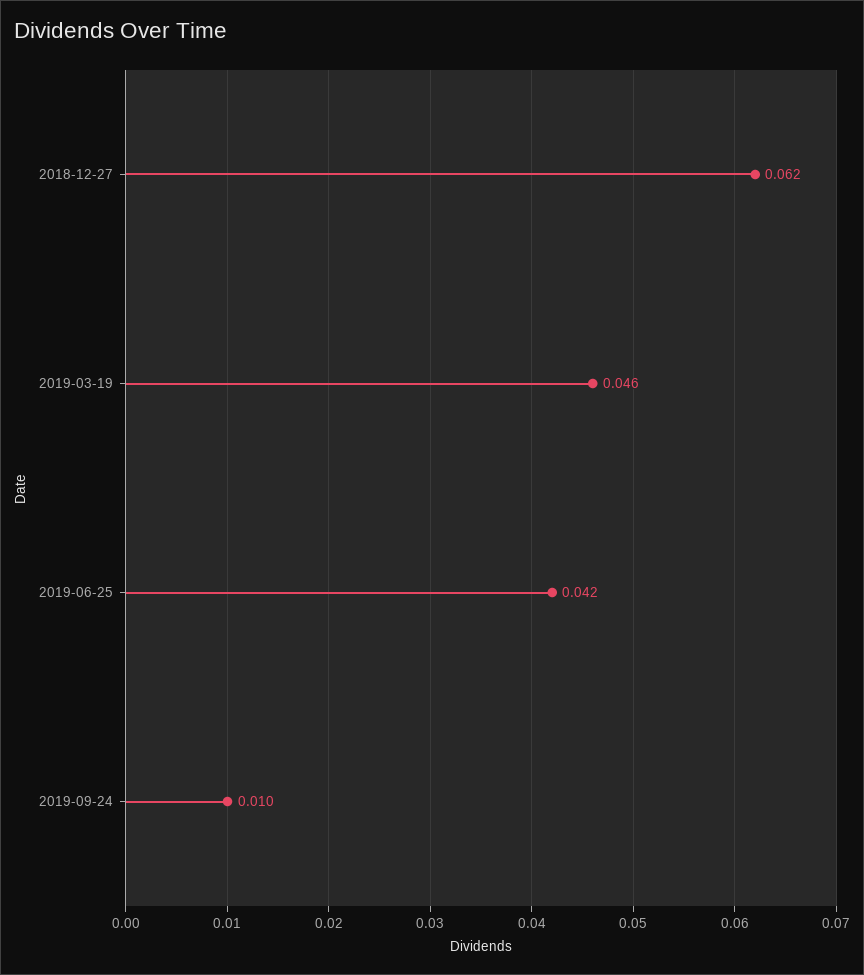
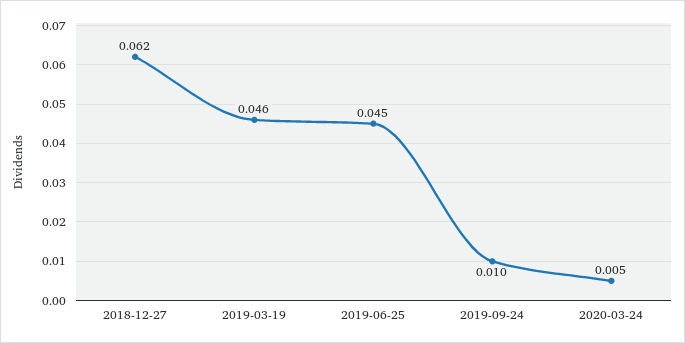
2019-06-25: 0.042 -> 0.045
2020-03-24: none -> 0.005

